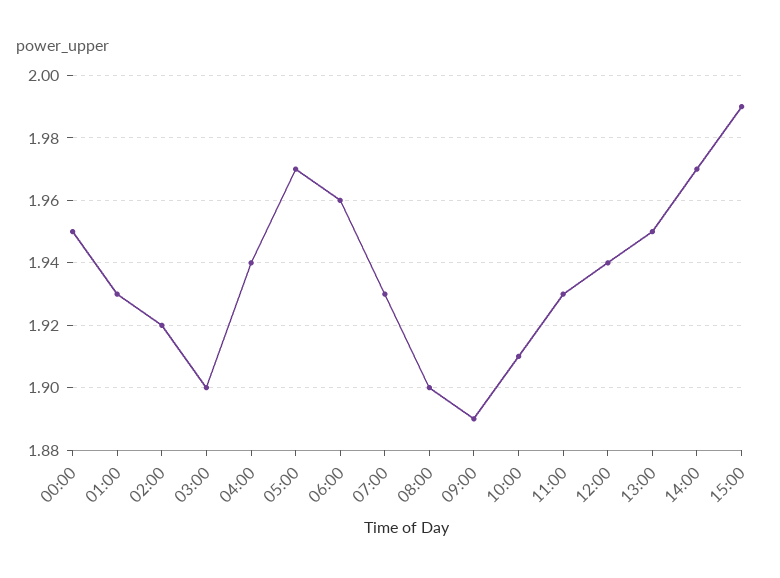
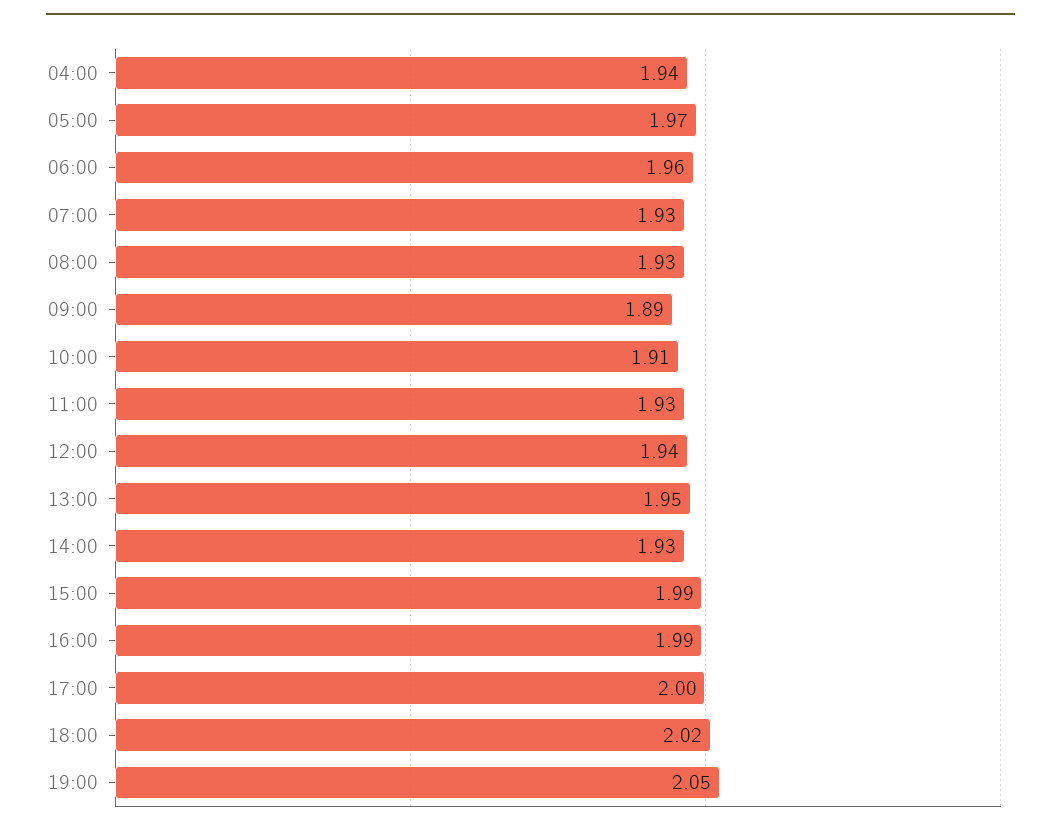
00:00: 1.95 -> none
01:00: 1.93 -> none
02:00: 1.92 -> none
03:00: 1.9 -> none
08:00: 1.9 -> 1.93
14:00: 1.97 -> 1.93
16:00: none -> 1.99
17:00: none -> 2
18:00: none -> 2.02
19:00: none -> 2.05

